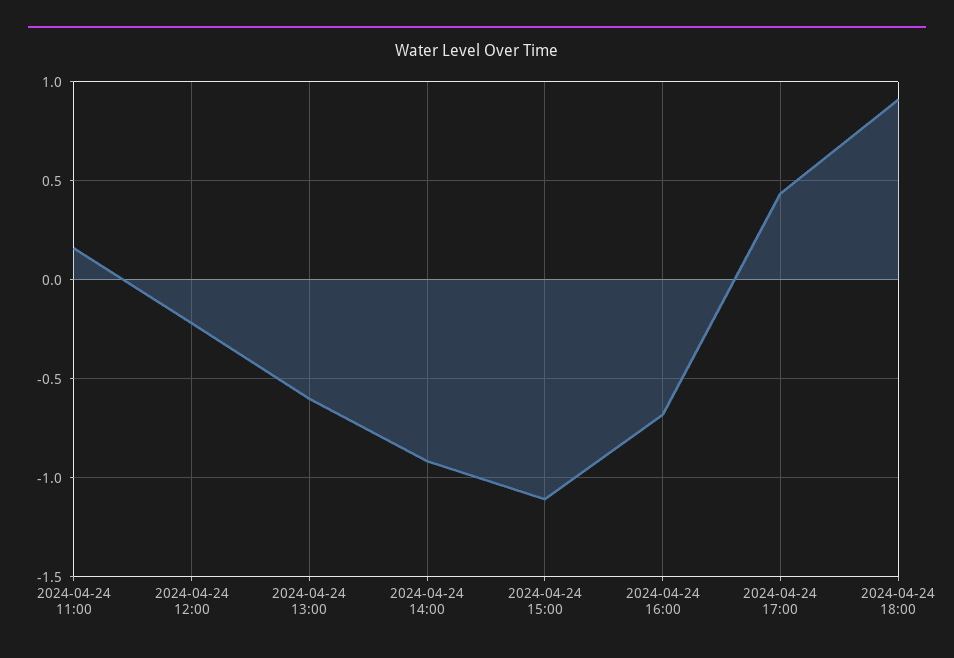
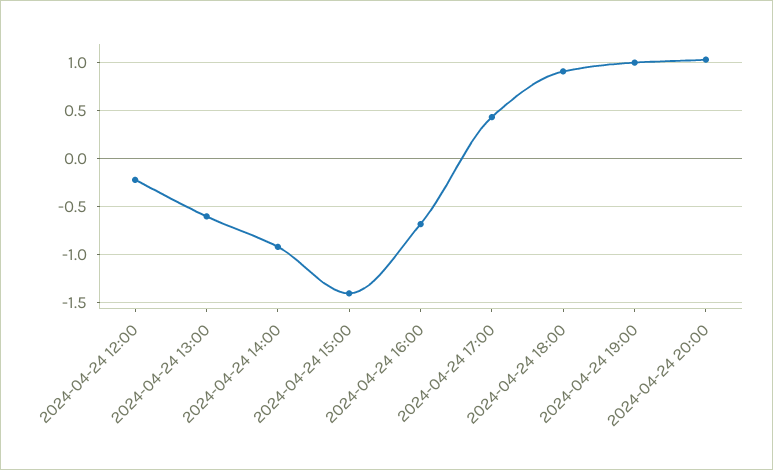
2024-04-24 11:00: 0.15 -> none
2024-04-24 15:00: -1.1 -> -1.4
2024-04-24 19:00: none -> 1
2024-04-24 20:00: none -> 1

